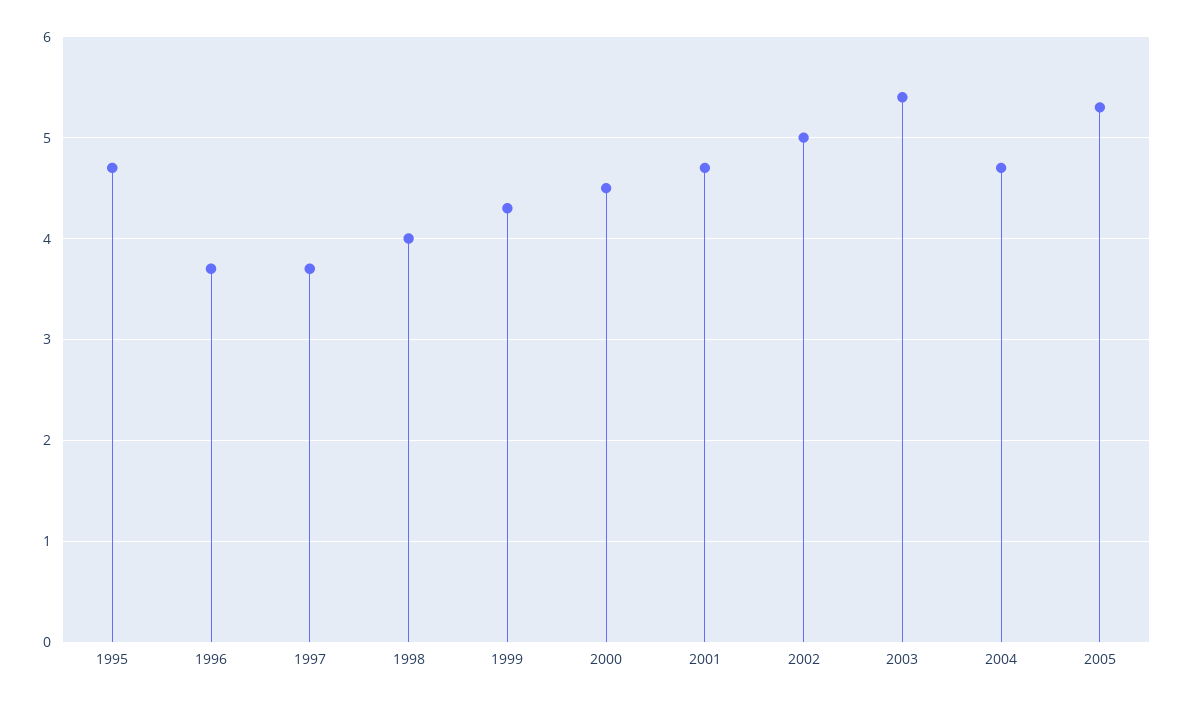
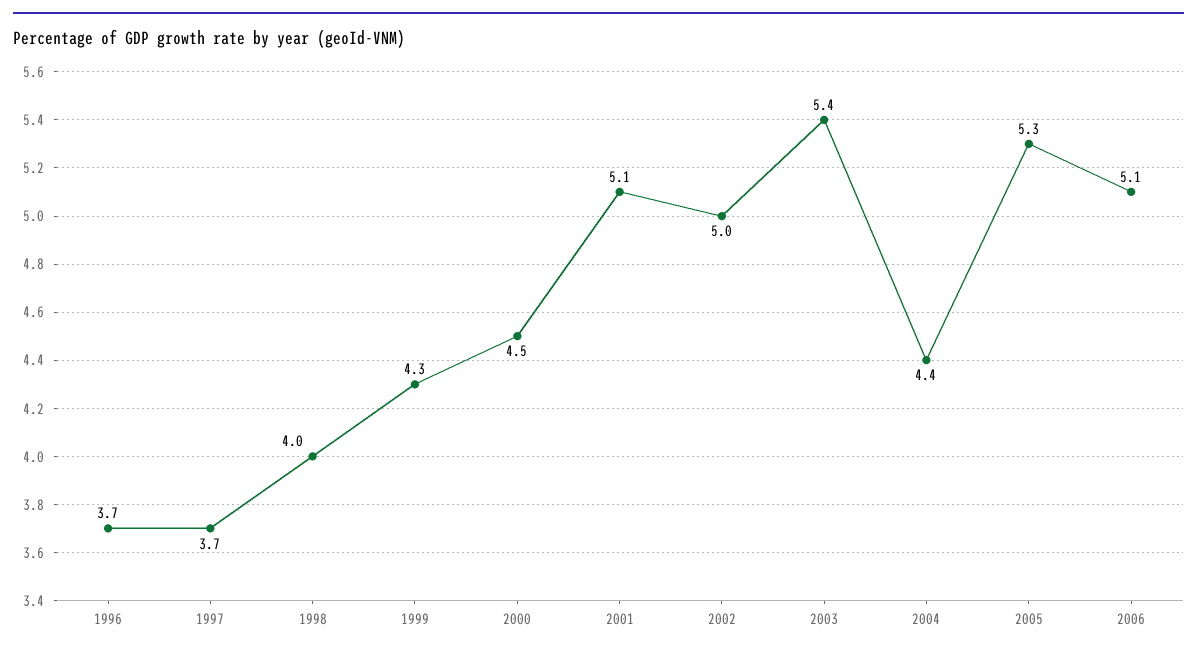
1995: 4.7 -> none
2001: 4.7 -> 5.1
2004: 4.7 -> 4.4
2006: none -> 5.1

